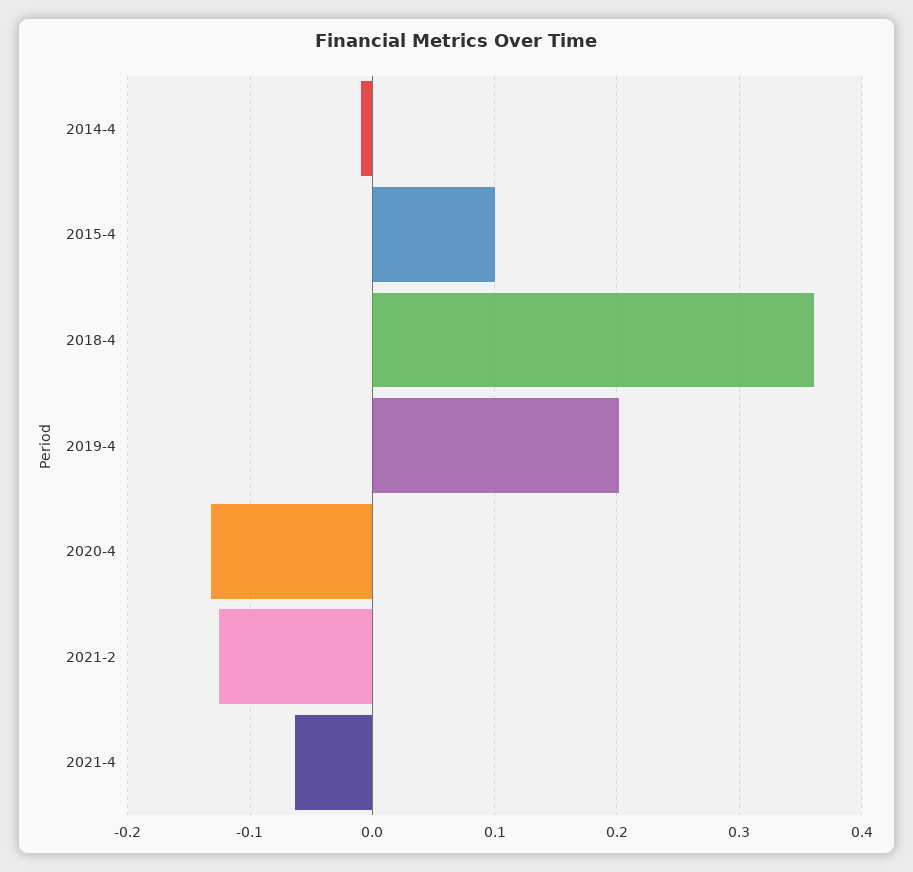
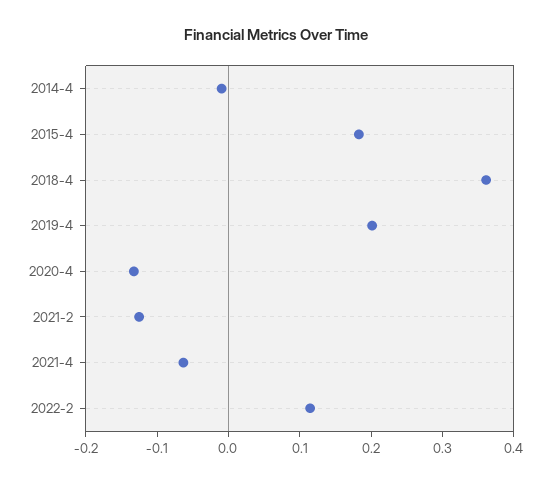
2015-4: 0.1 -> 0.18
2022-2: none -> 0.12

